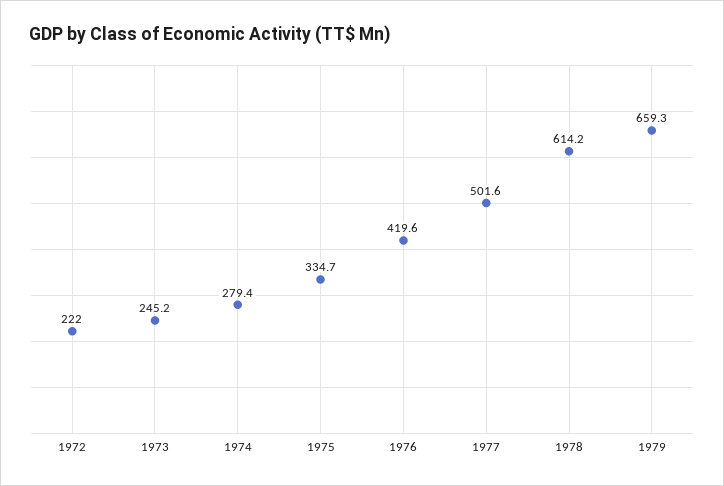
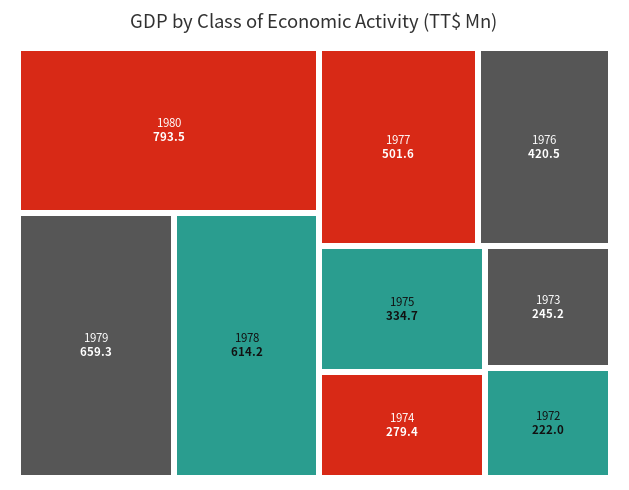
1976: 419.6 -> 420.5
1980: none -> 793.5

